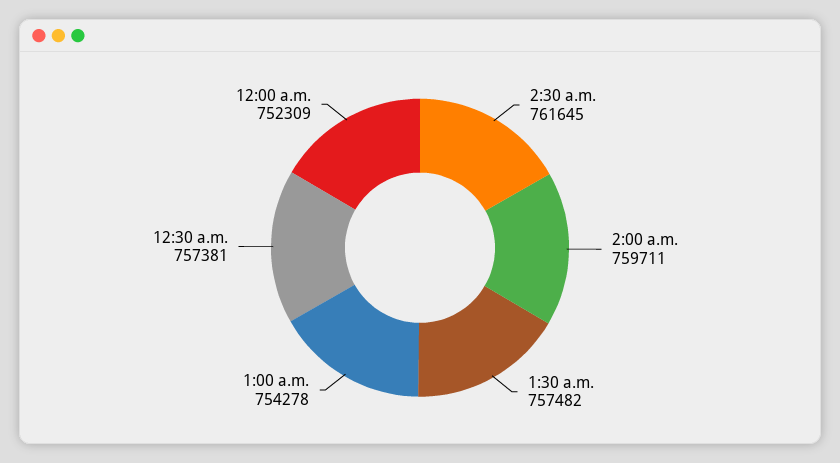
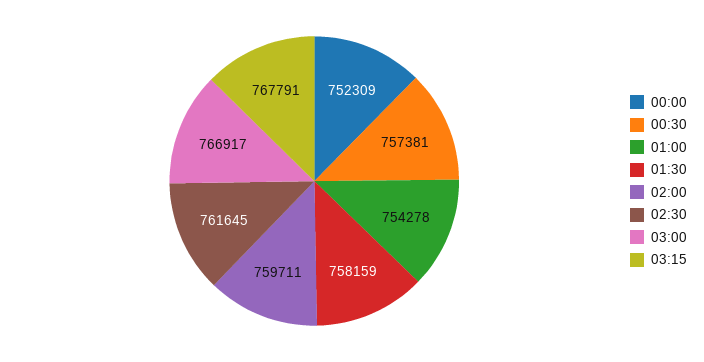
1:30 a.m.: 757482 -> 758159
03:00: none -> 766917
03:15: none -> 767791

